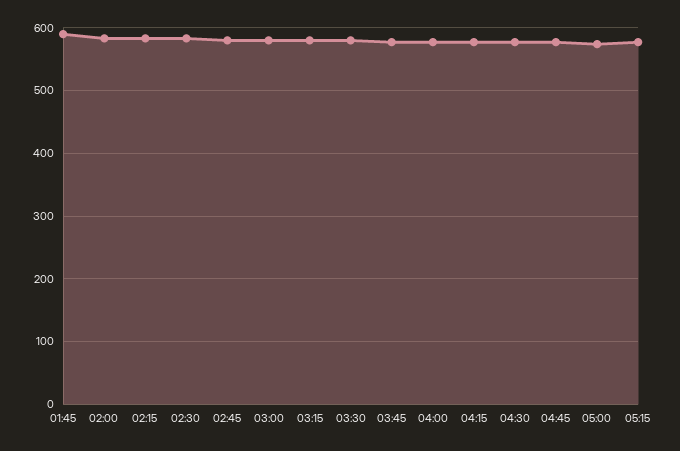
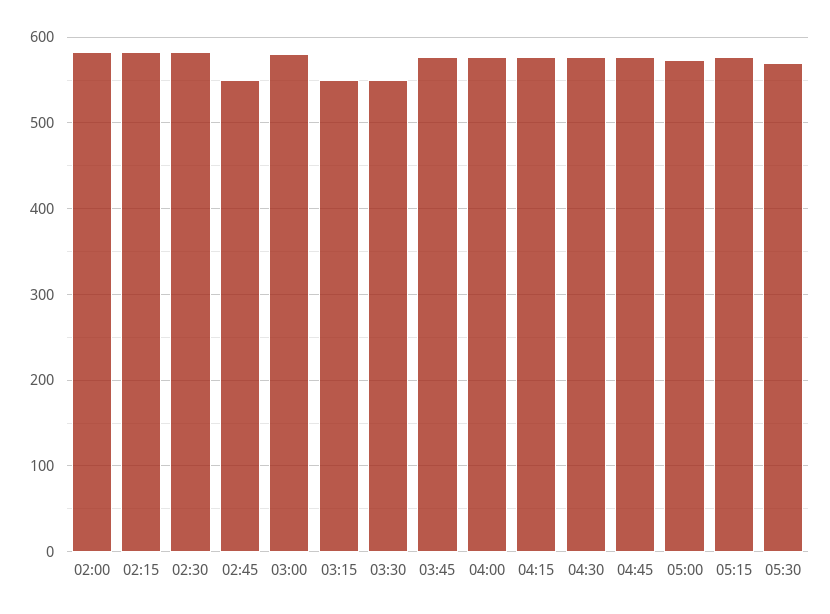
01:45: 590 -> none
02:45: 580 -> 550
03:15: 580 -> 550
03:30: 580 -> 550
05:30: none -> 570

